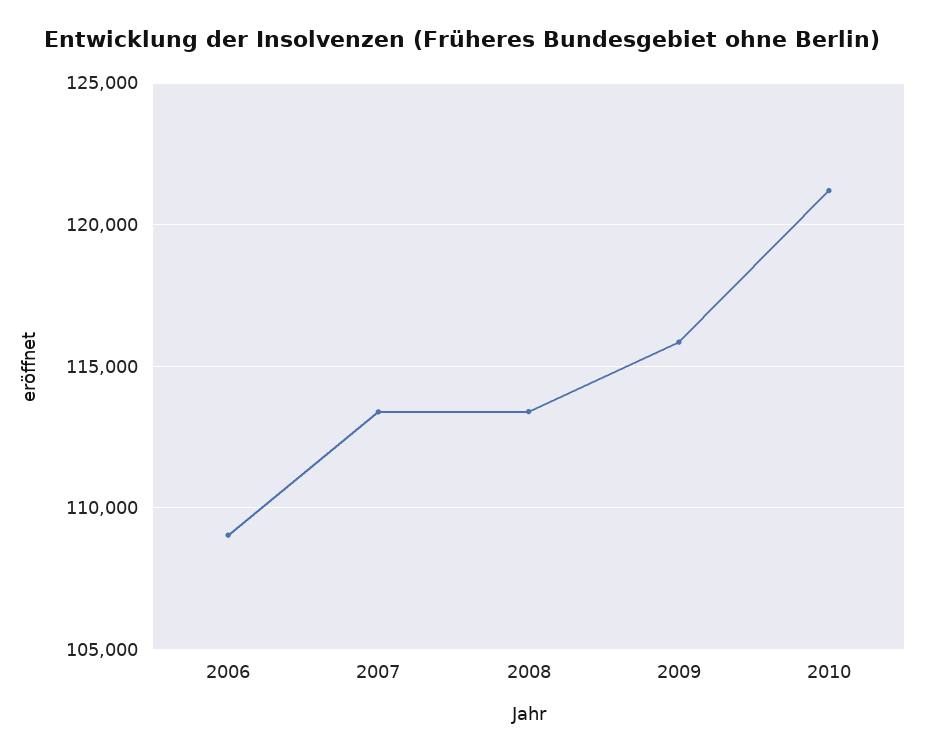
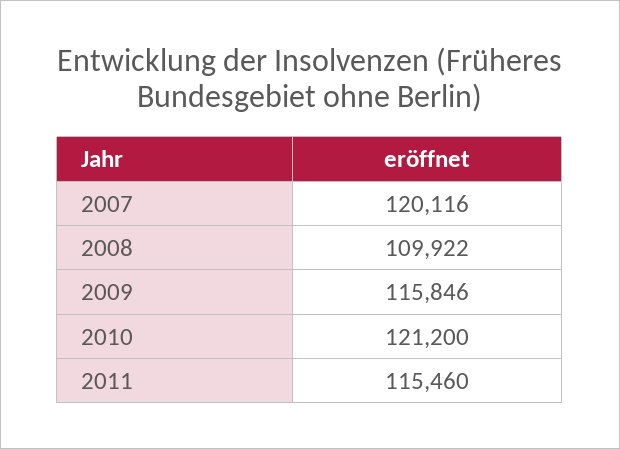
2006: 109000 -> none
2007: 113500 -> 120116
2008: 113500 -> 109922
2011: none -> 115460

